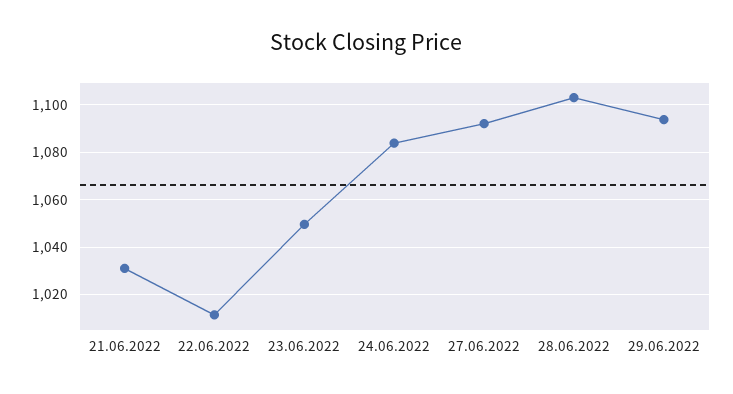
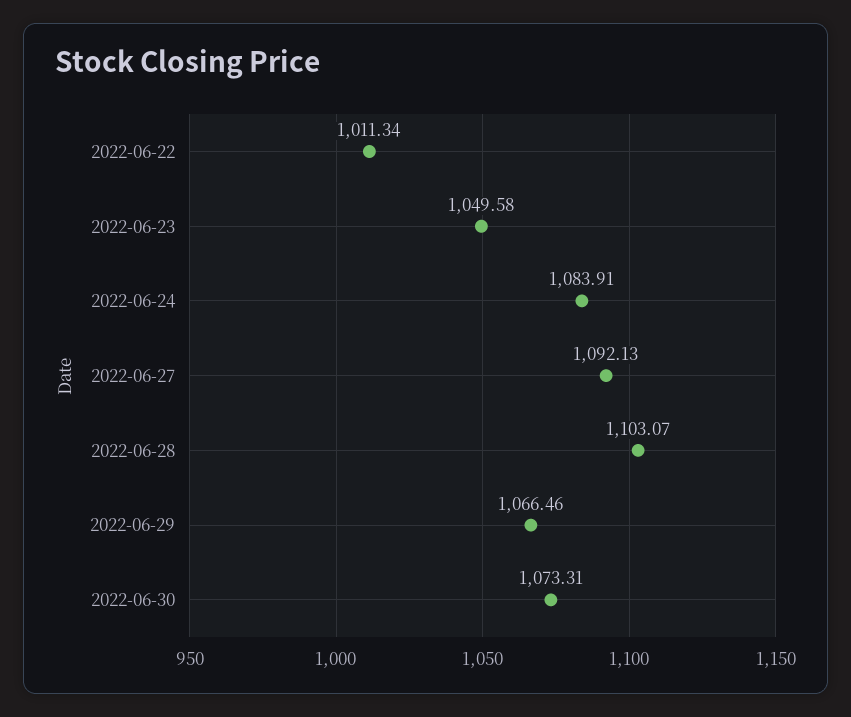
21.06.2022: 1030 -> none
29.06.2022: 1095 -> 1066.46
2022-06-30: none -> 1073.31

